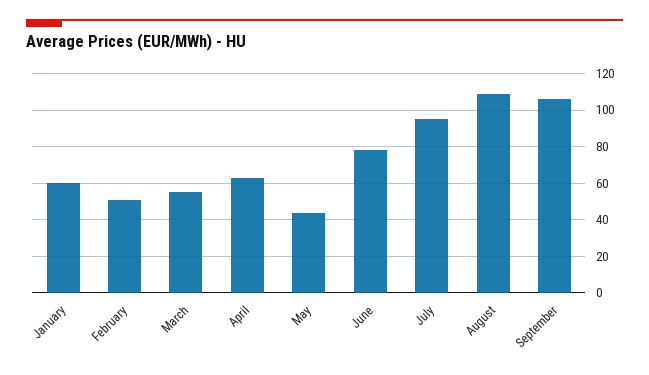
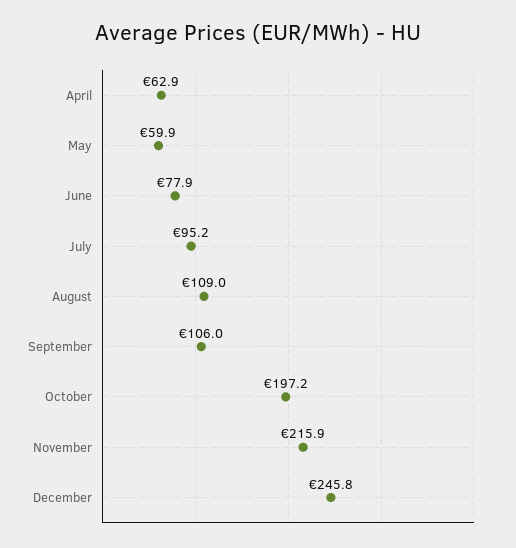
January: 60 -> none
February: 50 -> none
March: 55 -> none
May: 45 -> 59.9
October: none -> 197.2
November: none -> 215.9
December: none -> 245.8

